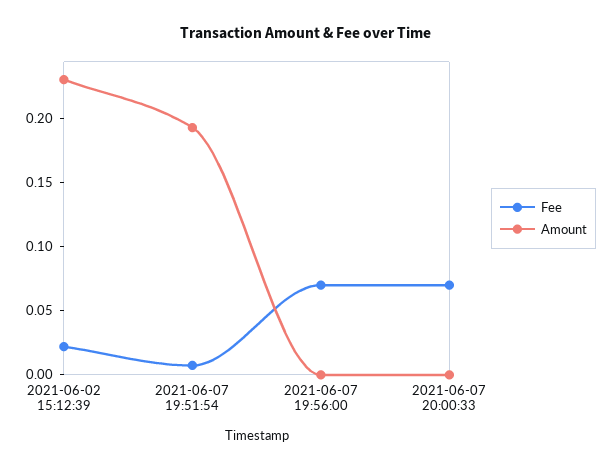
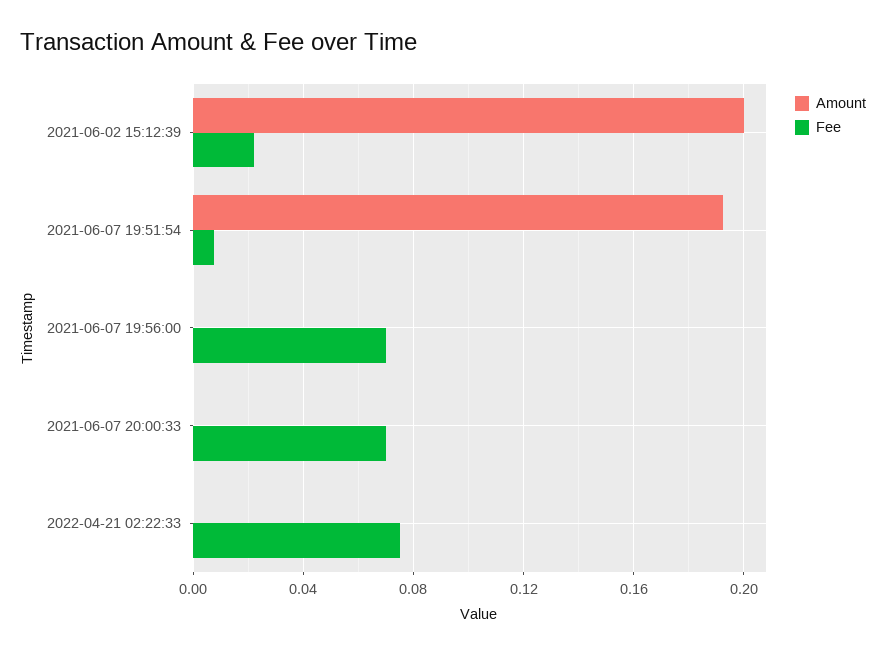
Amount, 2021-06-02 15:12:39: 0.23 -> 0.2
Amount, 2022-04-21 02:22:33: none -> 0
Fee, 2022-04-21 02:22:33: none -> 0.075

